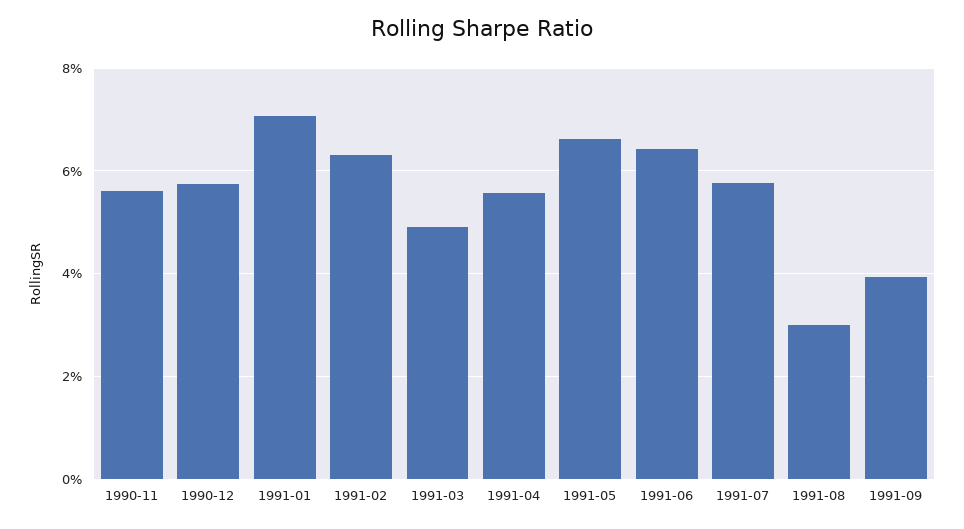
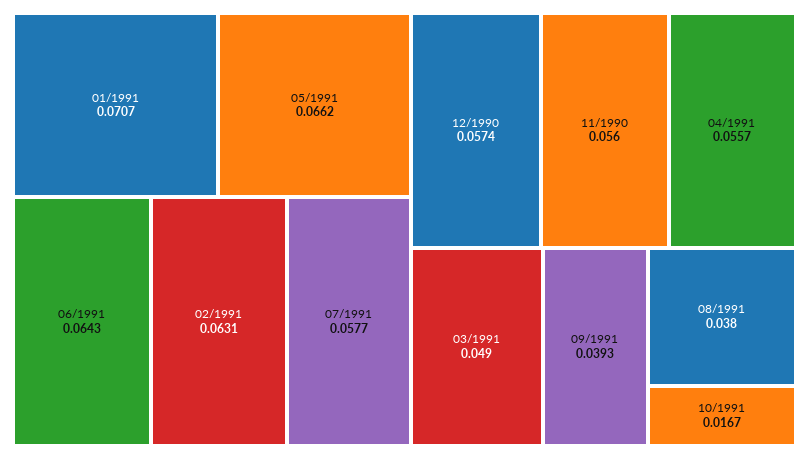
1991-08: 0.03 -> 0.038
10/1991: none -> 0.0167

